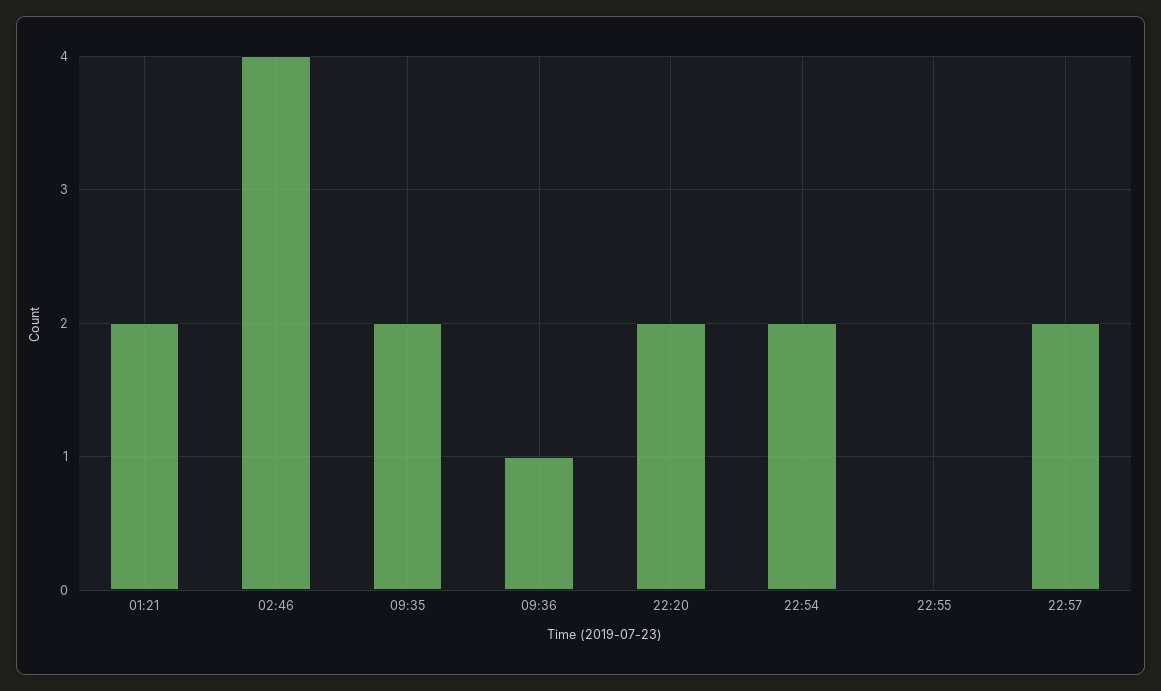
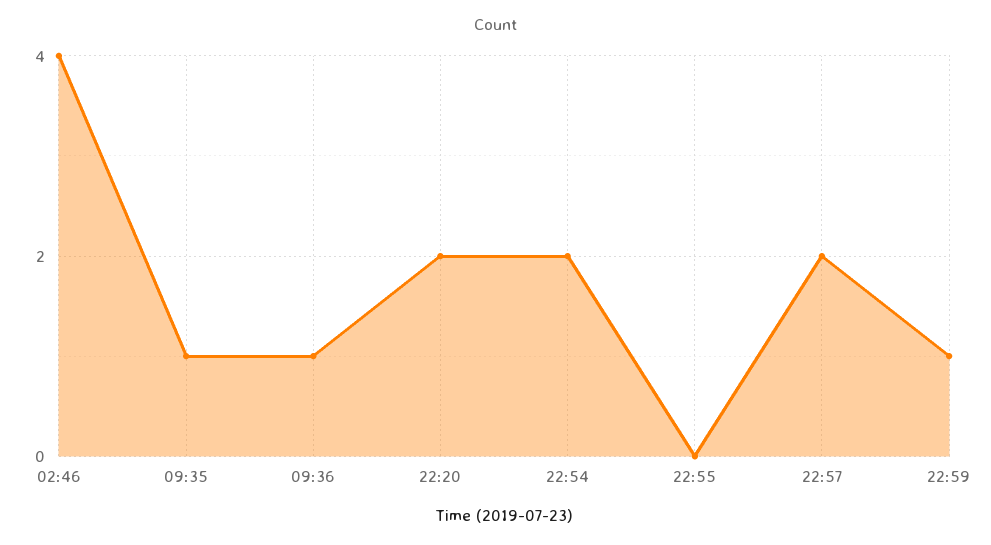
01:21: 2 -> none
09:35: 2 -> 1
22:59: none -> 1

